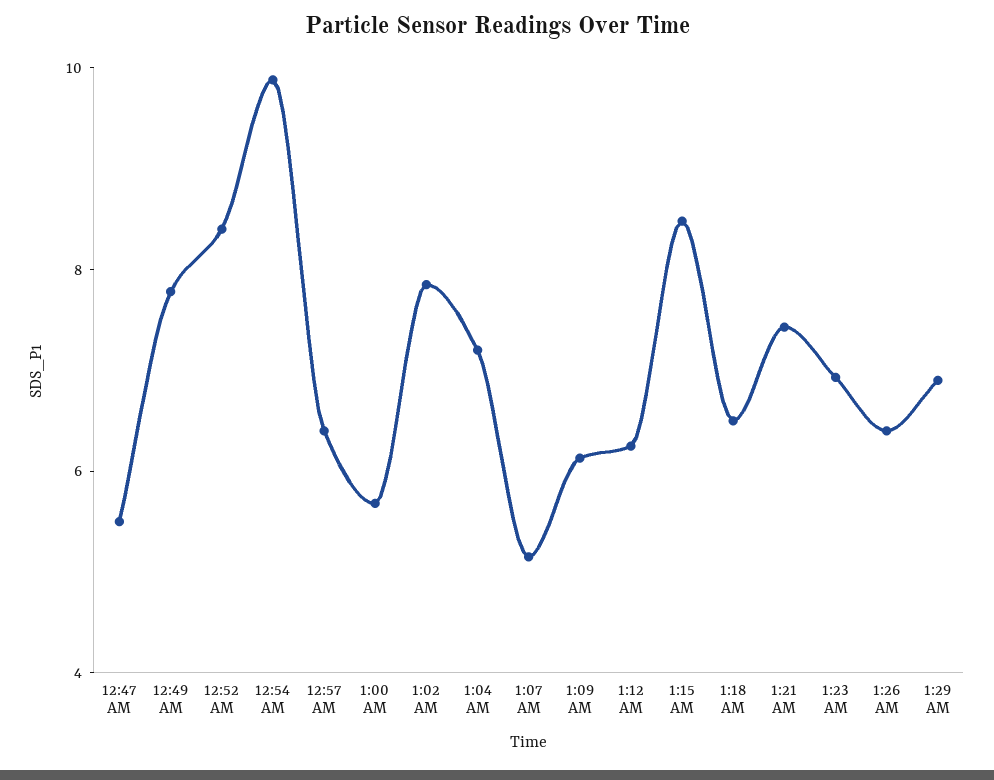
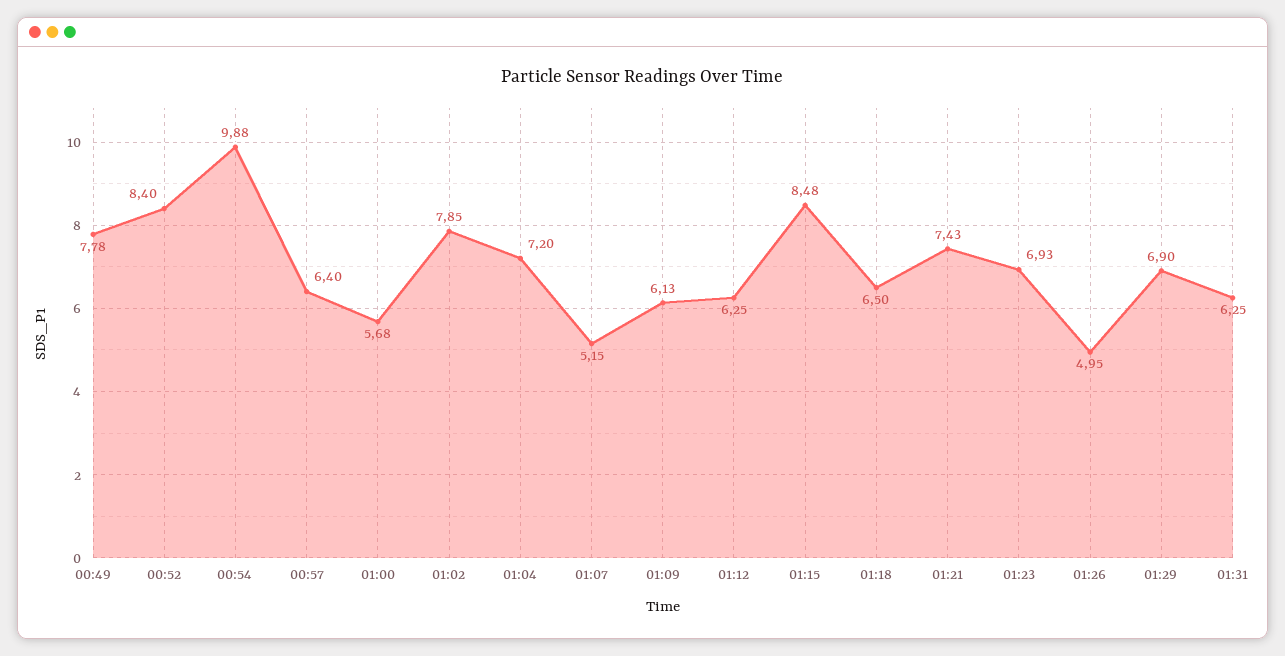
12:47 AM: 5.5 -> none
1:26 AM: 6.5 -> 4.95
01:31: none -> 6.25

